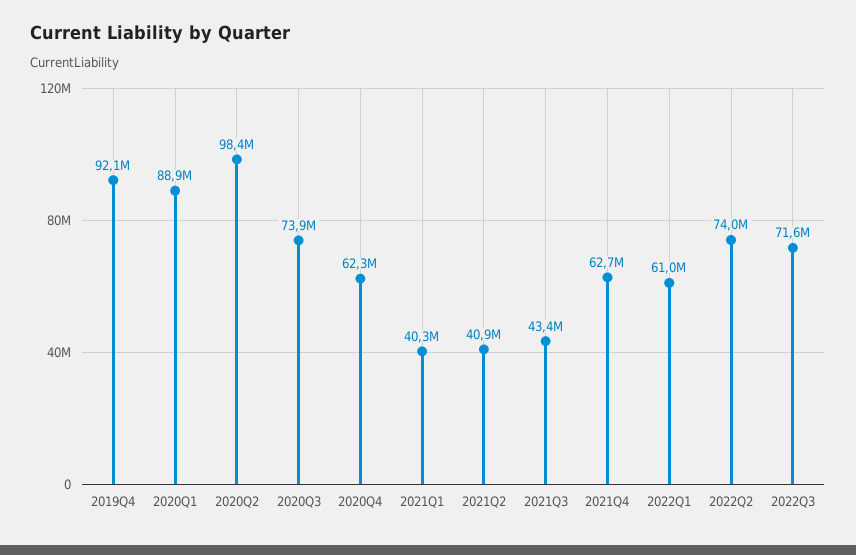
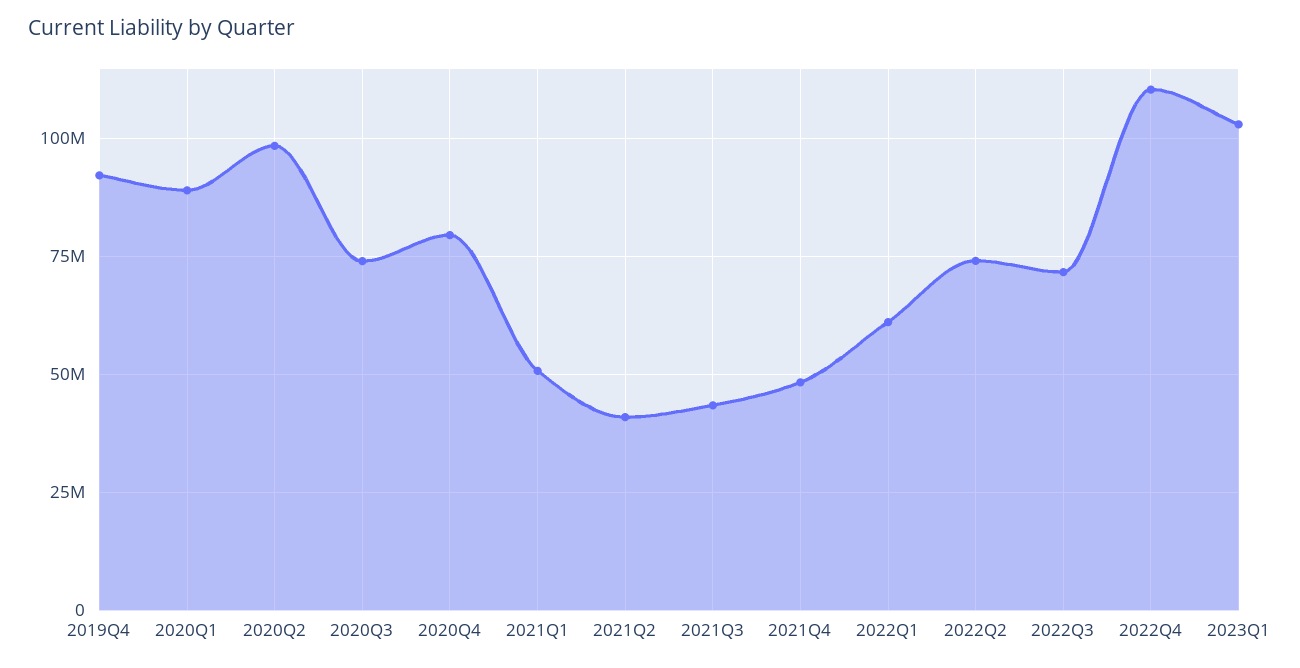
2020Q4: 62300000 -> 80000000
2021Q1: 40300000 -> 50000000
2021Q4: 62700000 -> 47500000
2022Q4: none -> 110000000
2023Q1: none -> 102500000

